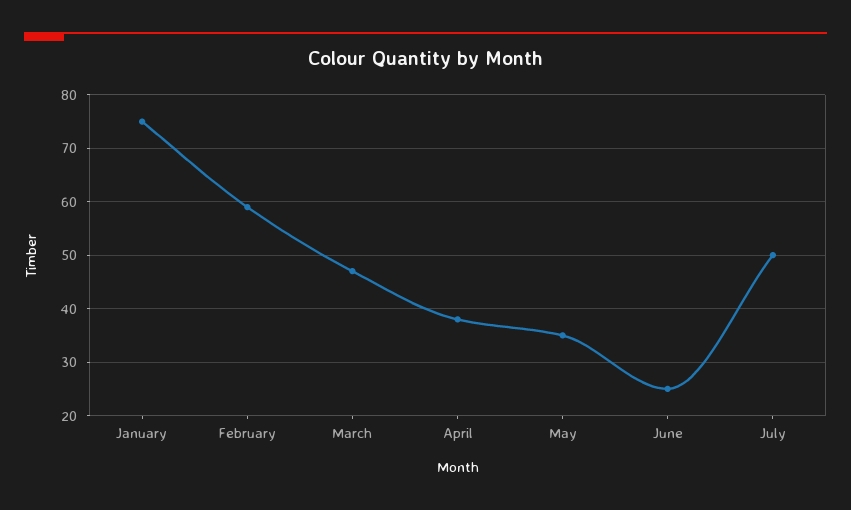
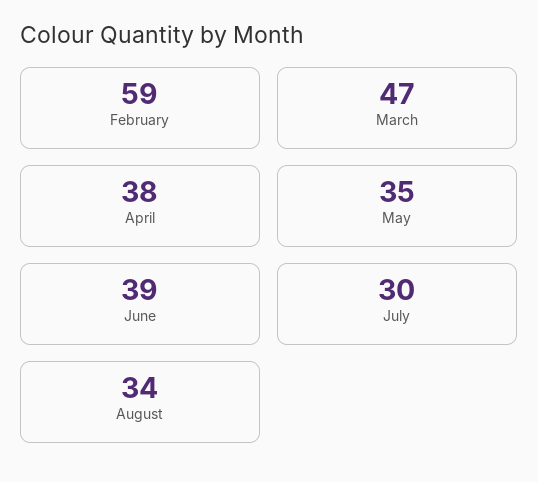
January: 75 -> none
June: 25 -> 39
July: 50 -> 30
August: none -> 34

